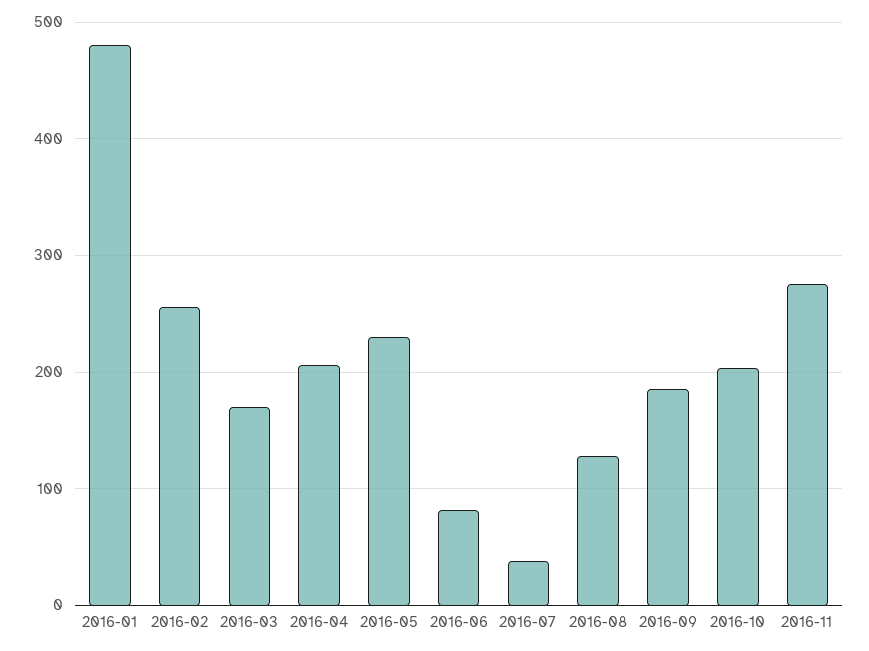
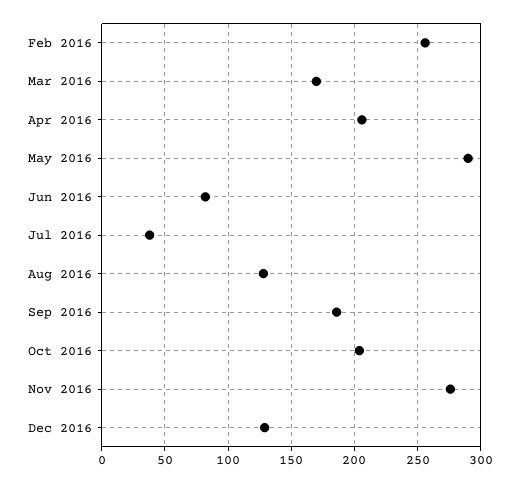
2016-01: 480 -> none
2016-05: 230 -> 290
Dec 2016: none -> 130

